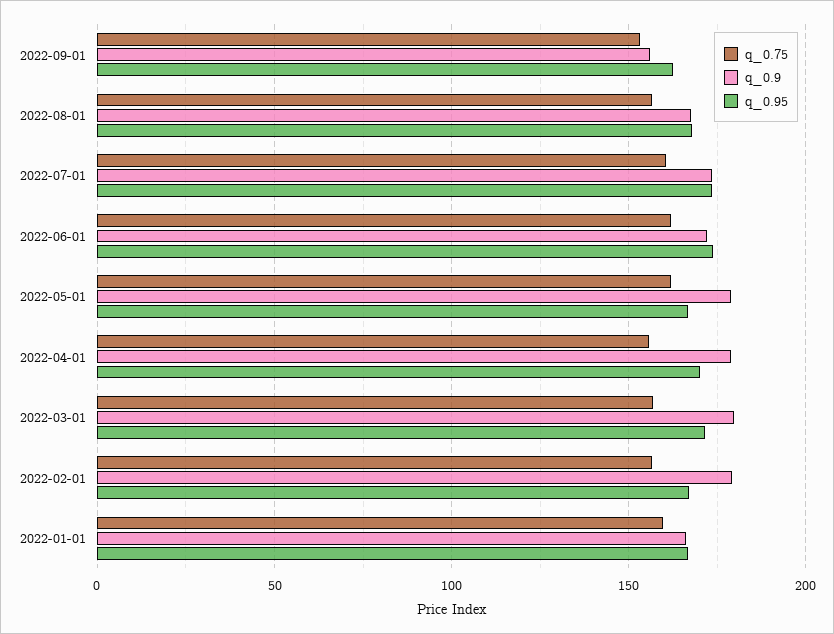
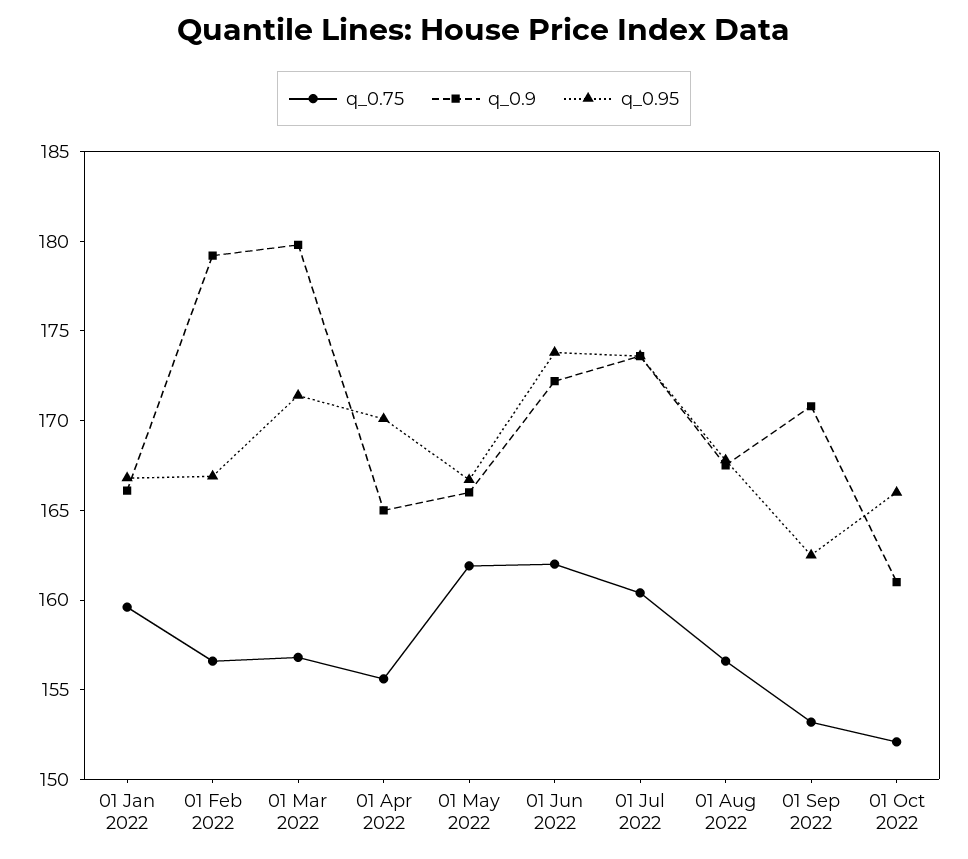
q_0.9, 2022-09-01: 155 -> 171
q_0.9, 2022-05-01: 180 -> 166
q_0.9, 2022-04-01: 180 -> 165
q_0.75, 01 Oct 2022: none -> 152
q_0.9, 01 Oct 2022: none -> 161
q_0.95, 01 Oct 2022: none -> 166

